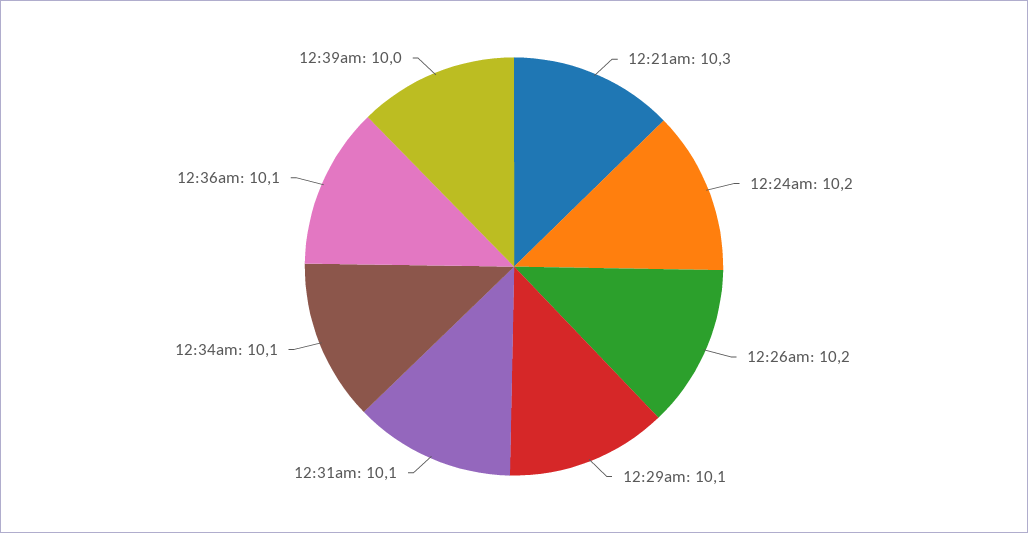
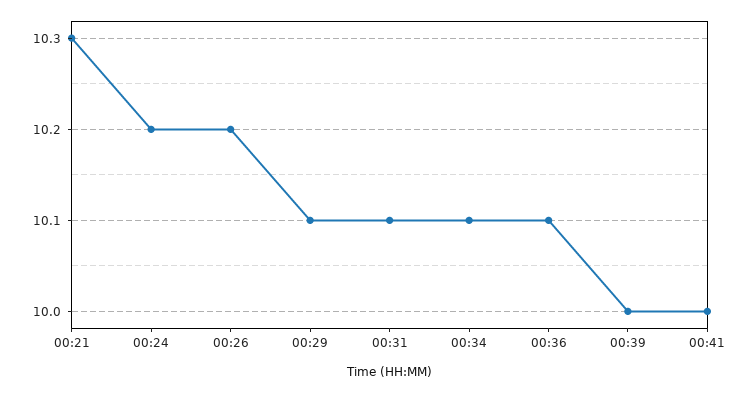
00:41: none -> 10

